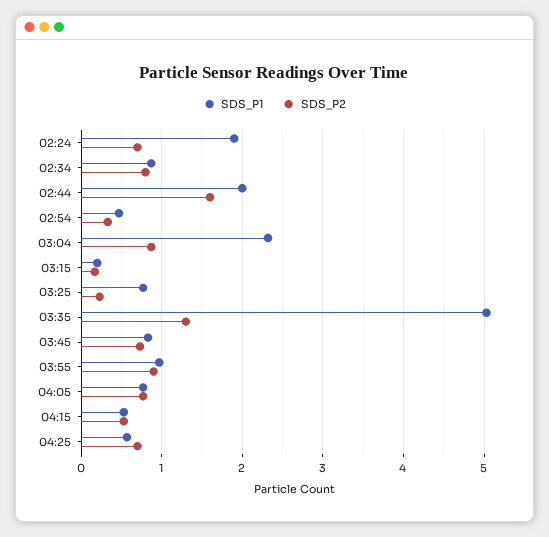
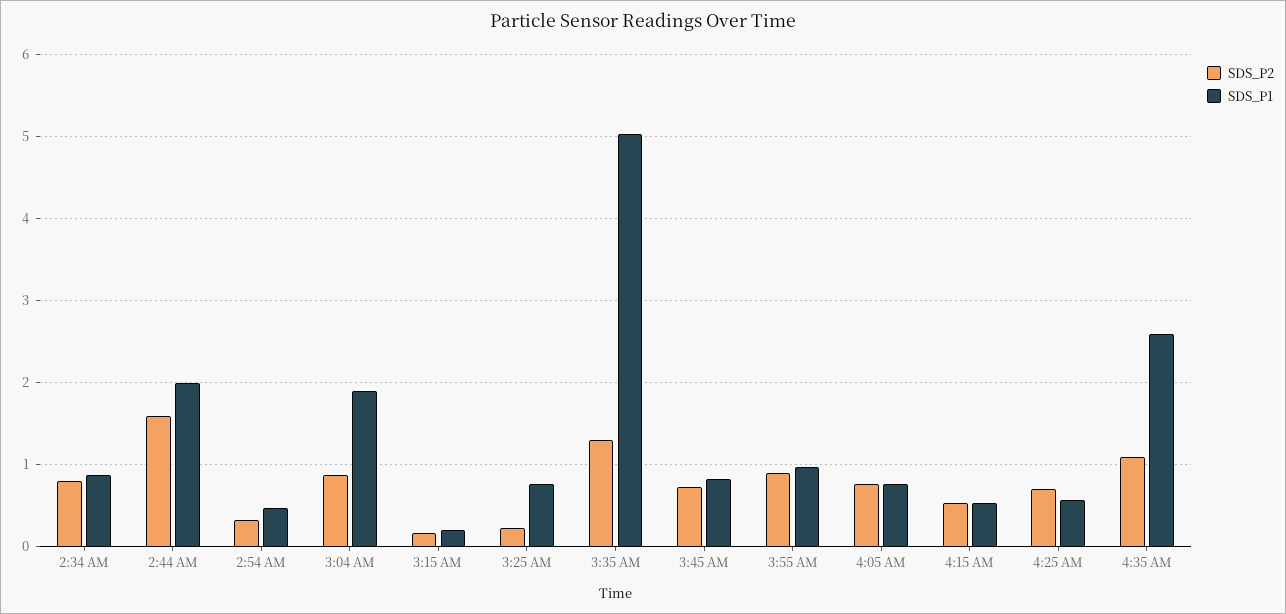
SDS_P1, 02:24: 1.9 -> none
SDS_P2, 02:24: 0.7 -> none
SDS_P1, 03:04: 2.3 -> 1.9
SDS_P2, 4:35 AM: none -> 1.1
SDS_P1, 4:35 AM: none -> 2.6

